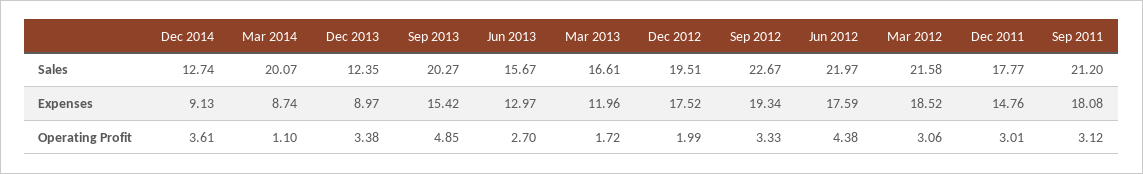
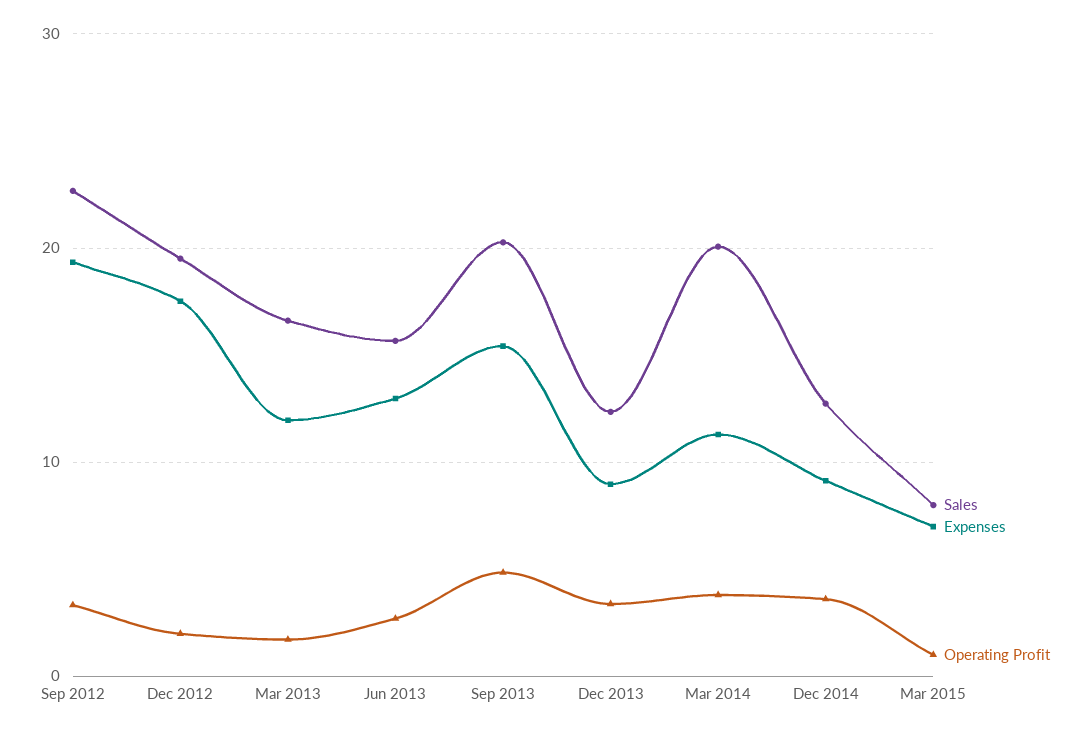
Sales, Jun 2012: 21.97 -> none
Sales, Mar 2012: 21.58 -> none
Sales, Dec 2011: 17.77 -> none
Sales, Sep 2011: 21.2 -> none
Expenses, Mar 2014: 8.74 -> 11
Expenses, Jun 2012: 17.59 -> none
Expenses, Mar 2012: 18.52 -> none
Expenses, Dec 2011: 14.76 -> none
Expenses, Sep 2011: 18.08 -> none
Operating Profit, Mar 2014: 1.1 -> 4
Operating Profit, Jun 2012: 4.38 -> none
Operating Profit, Mar 2012: 3.06 -> none
Operating Profit, Dec 2011: 3.01 -> none
Operating Profit, Sep 2011: 3.12 -> none
Sales, Mar 2015: none -> 8
Expenses, Mar 2015: none -> 7
Operating Profit, Mar 2015: none -> 1

